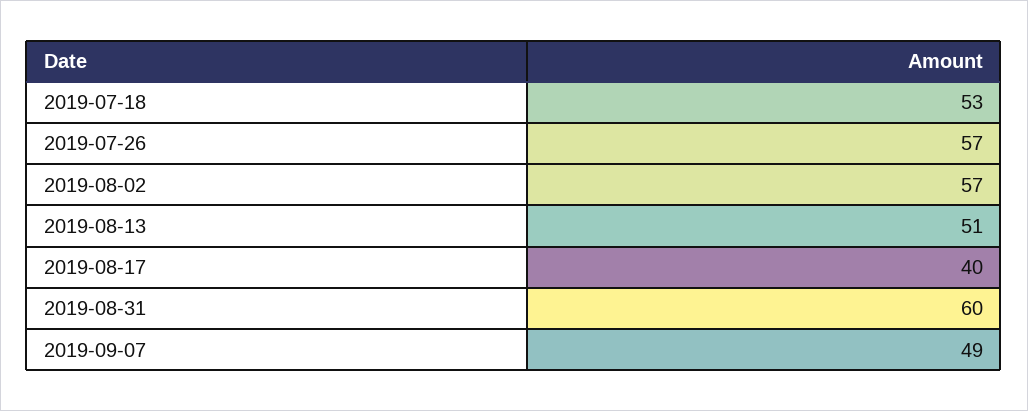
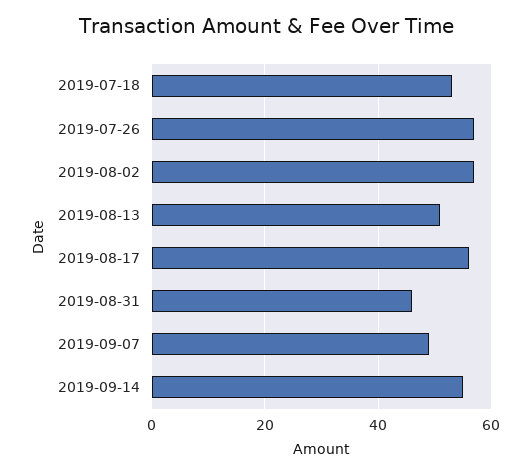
2019-08-17: 40 -> 55
2019-08-31: 60 -> 45
2019-09-14: none -> 55

